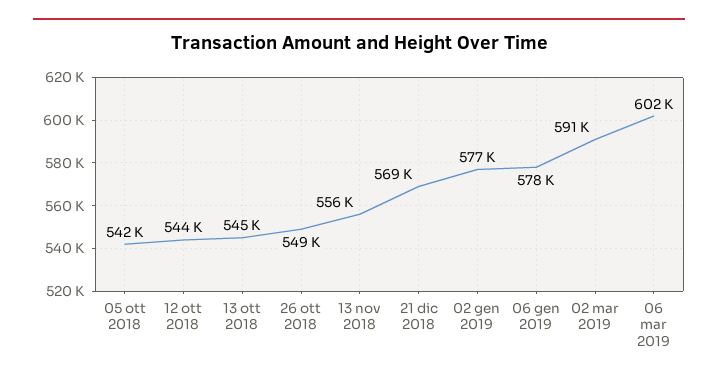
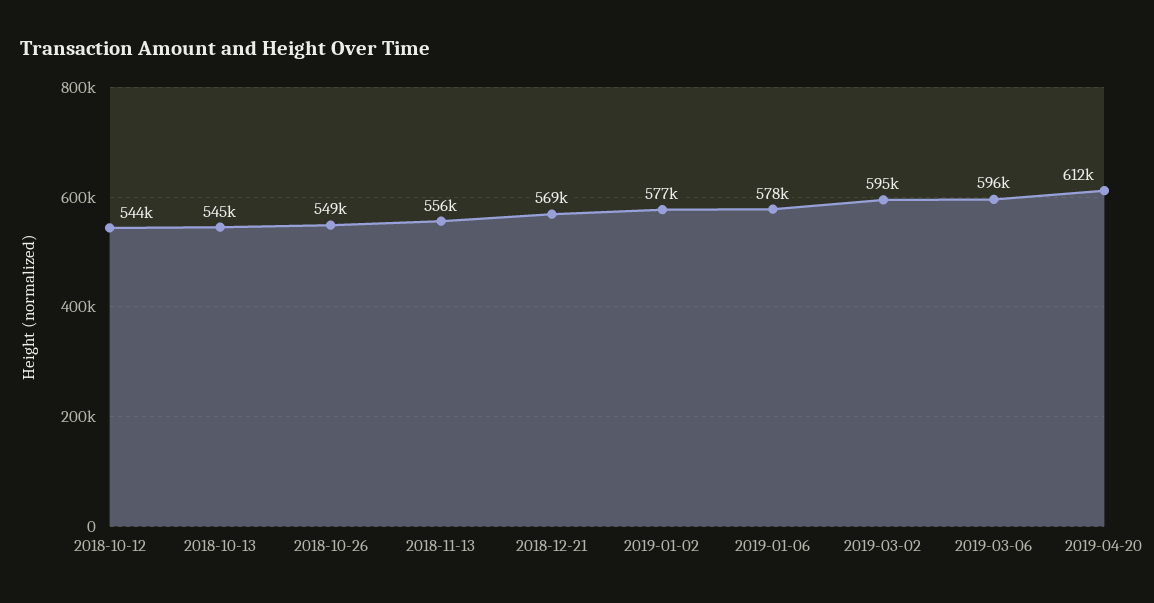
05 ott 2018: 542000 -> none
02 mar 2019: 591000 -> 595000
06 mar 2019: 602000 -> 596000
2019-04-20: none -> 612000

